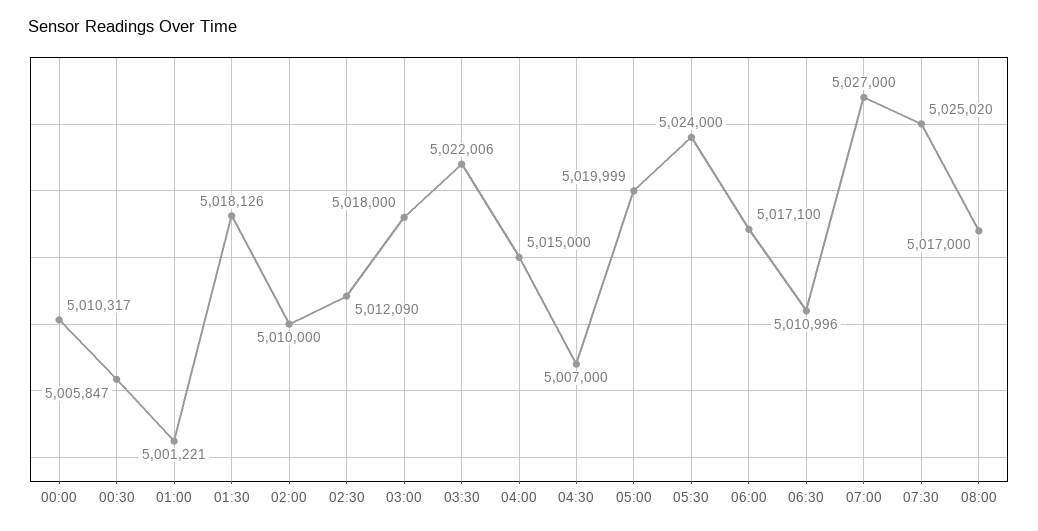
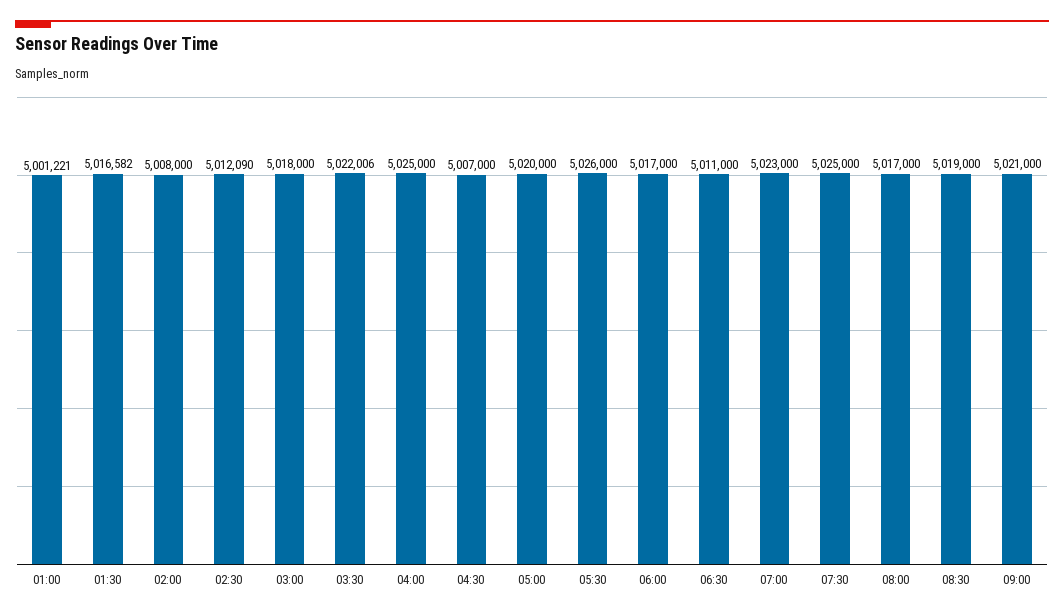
00:00: 5010317 -> none
00:30: 5005847 -> none
01:30: 5018126 -> 5016582
02:00: 5010000 -> 5008000
04:00: 5015000 -> 5025000
05:00: 5019999 -> 5020000
05:30: 5024000 -> 5026000
06:00: 5017100 -> 5017000
06:30: 5010996 -> 5011000
07:00: 5027000 -> 5023000
07:30: 5025020 -> 5025000
08:30: none -> 5019000
09:00: none -> 5021000

